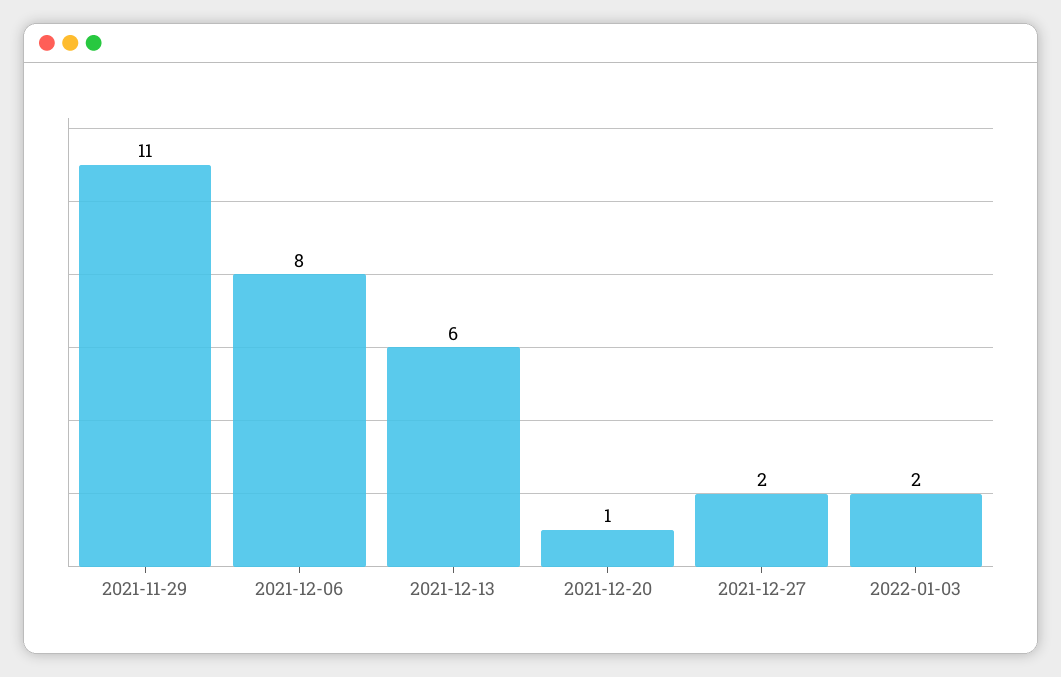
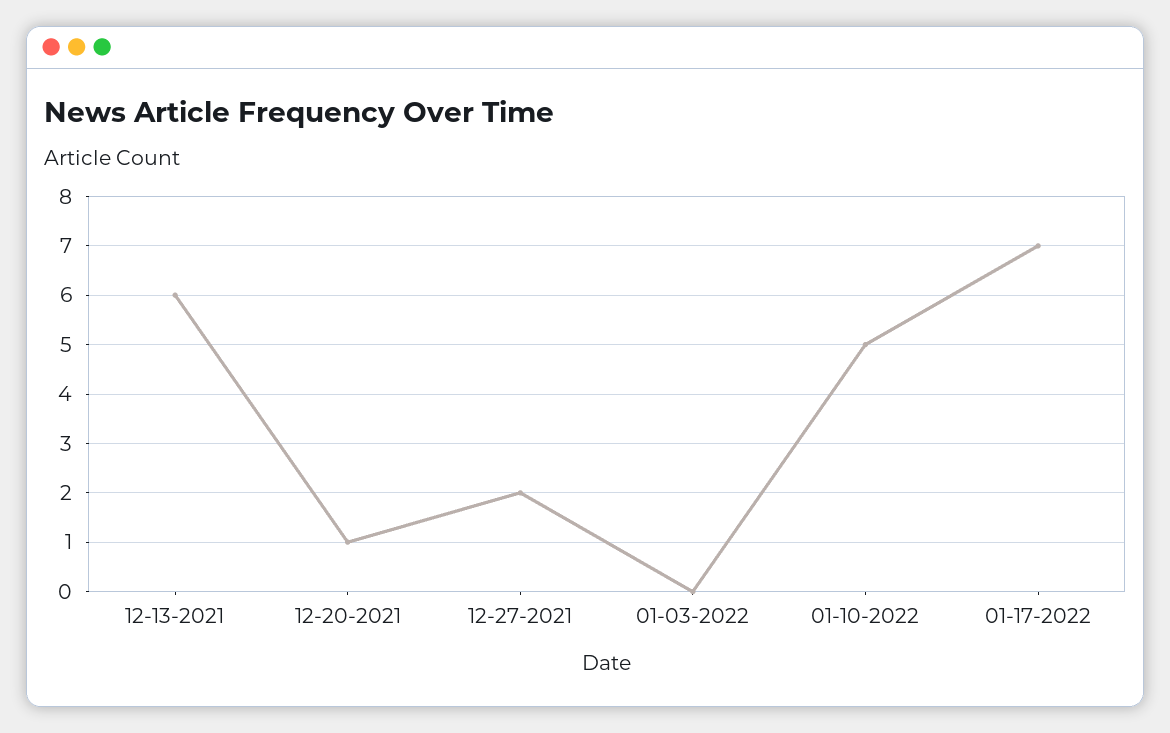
2021-11-29: 11 -> none
2021-12-06: 8 -> none
2022-01-03: 2 -> 0
01-10-2022: none -> 5
01-17-2022: none -> 7

